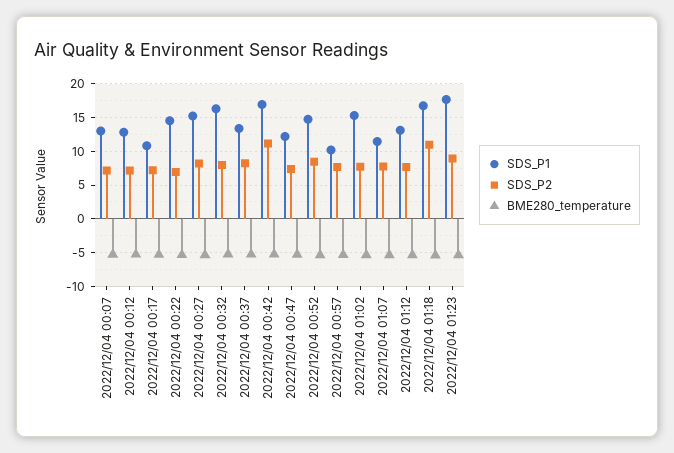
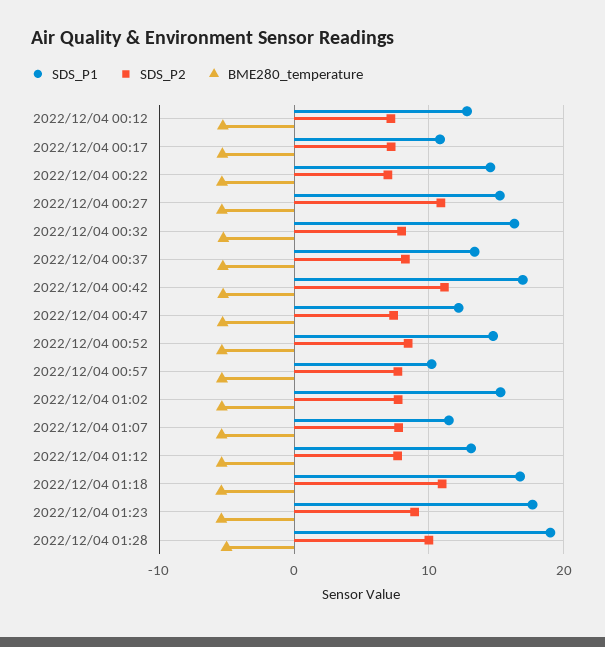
SDS_P1, 2022/12/04 00:07: 13 -> none
SDS_P2, 2022/12/04 00:07: 7 -> none
BME280_temperature, 2022/12/04 00:07: -5 -> none
SDS_P2, 2022/12/04 00:27: 8 -> 11
SDS_P1, 2022/12/04 01:28: none -> 19
SDS_P2, 2022/12/04 01:28: none -> 10
BME280_temperature, 2022/12/04 01:28: none -> -5

